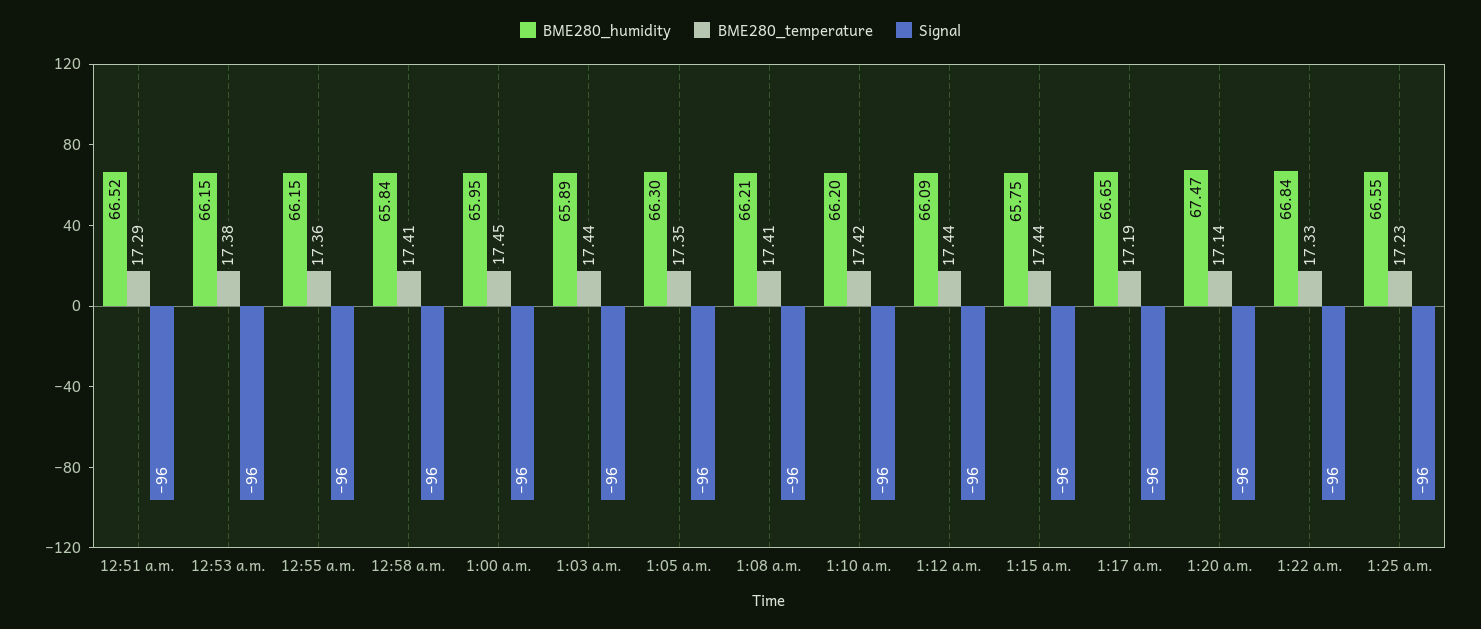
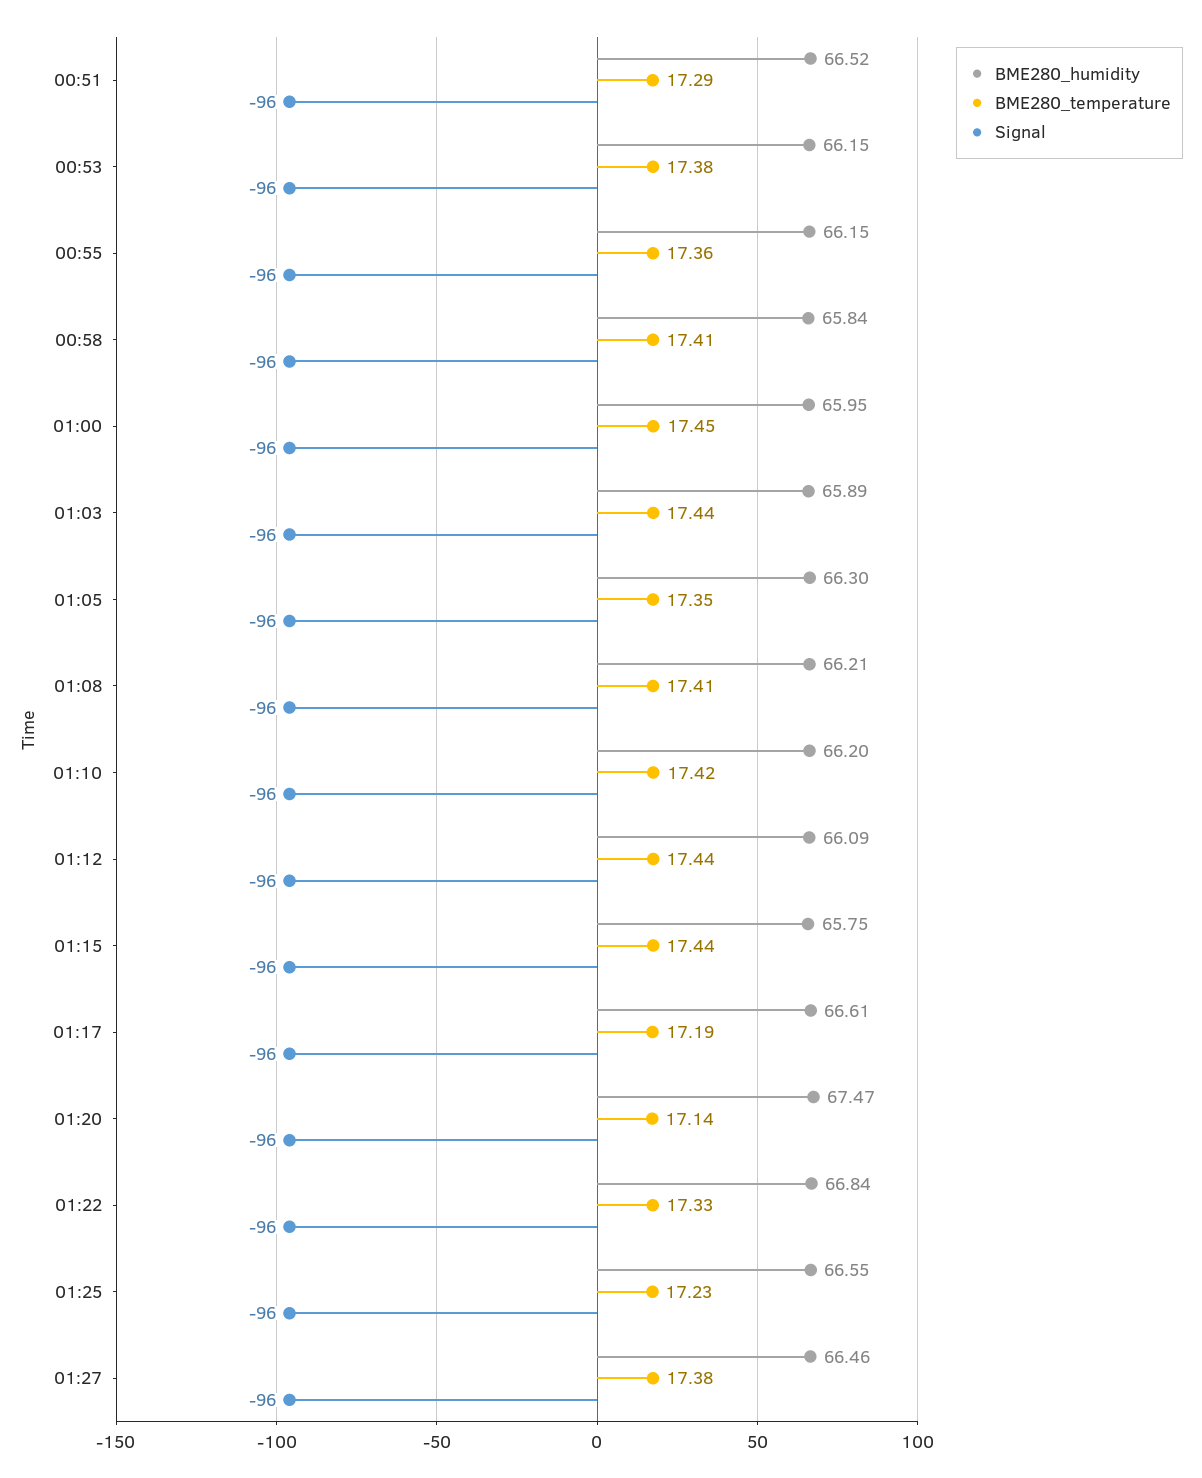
BME280_humidity, 1:17 a.m.: 66.65 -> 66.61
BME280_humidity, 01:27: none -> 66.46
BME280_temperature, 01:27: none -> 17.38
Signal, 01:27: none -> -96

